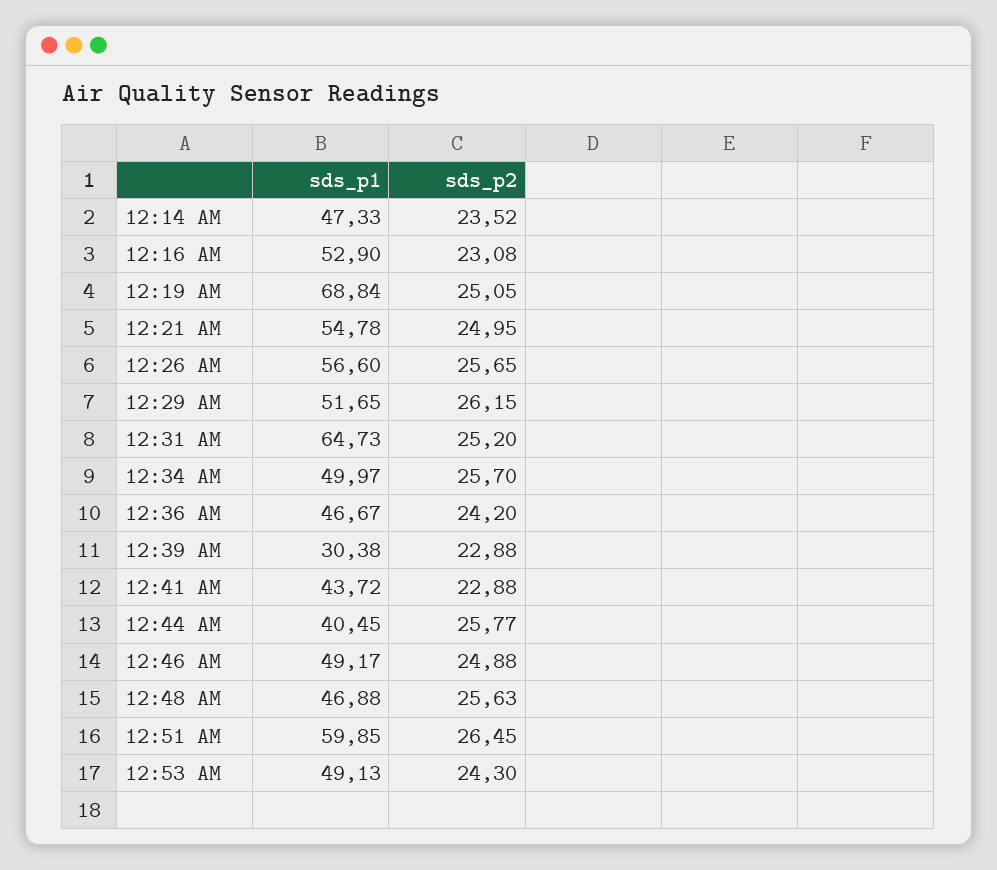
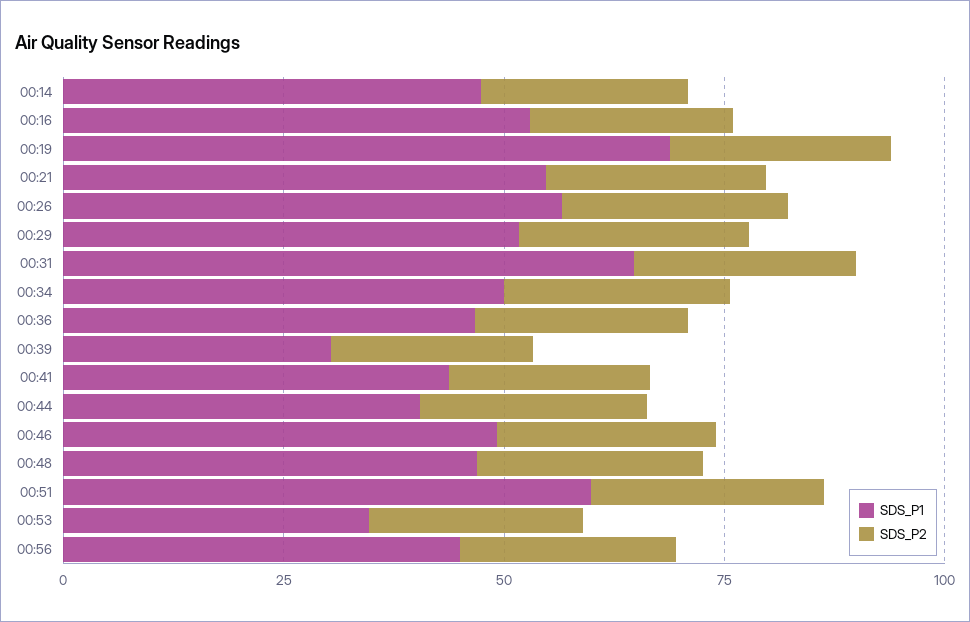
sds_p1, 12:53 AM: 49.13 -> 35
sds_p1, 00:56: none -> 45
sds_p2, 00:56: none -> 25

